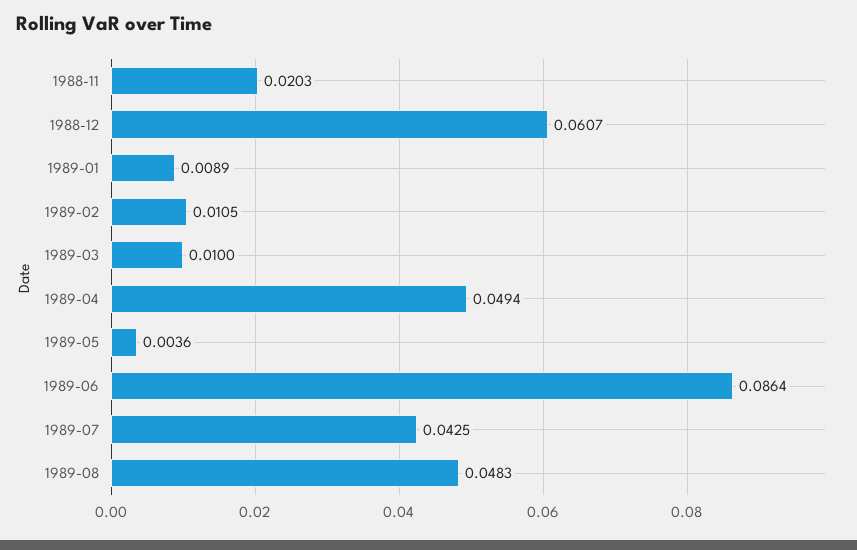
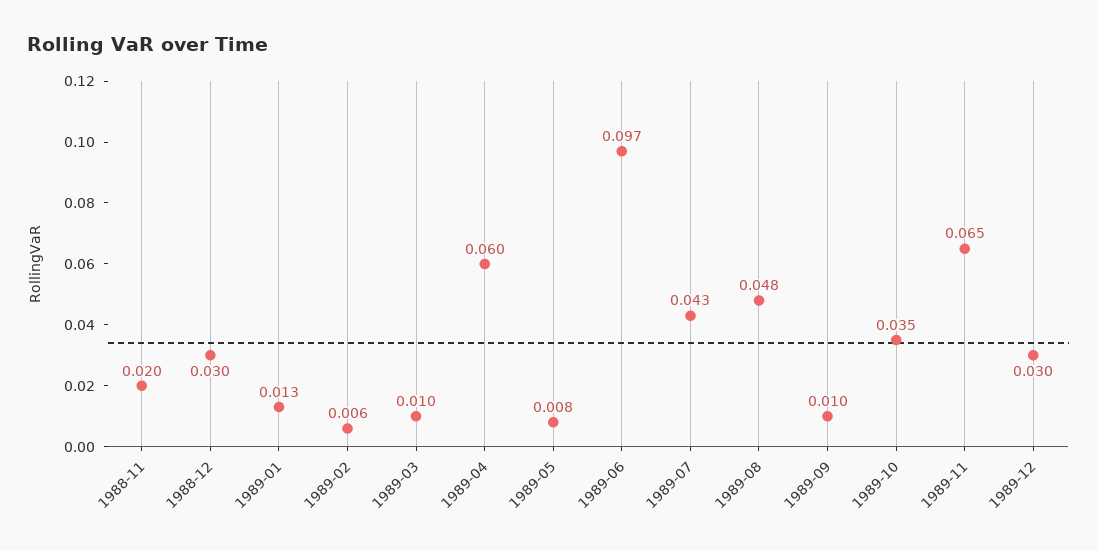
1988-12: 0.0607 -> 0.03
1989-01: 0.0089 -> 0.013
1989-02: 0.0105 -> 0.006
1989-04: 0.0494 -> 0.06
1989-05: 0.0036 -> 0.008
1989-06: 0.0864 -> 0.097
1989-09: none -> 0.01
1989-10: none -> 0.035
1989-11: none -> 0.065
1989-12: none -> 0.03

